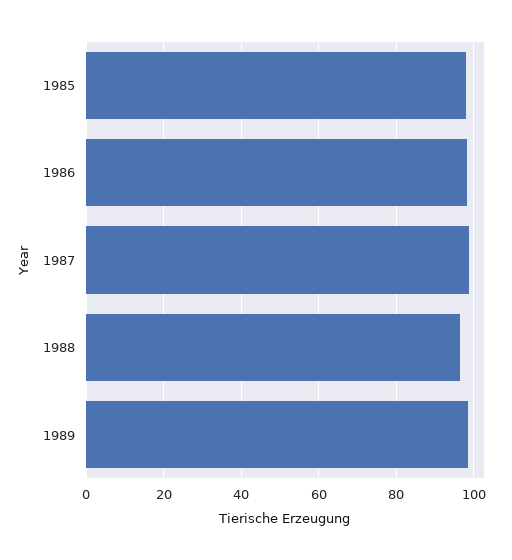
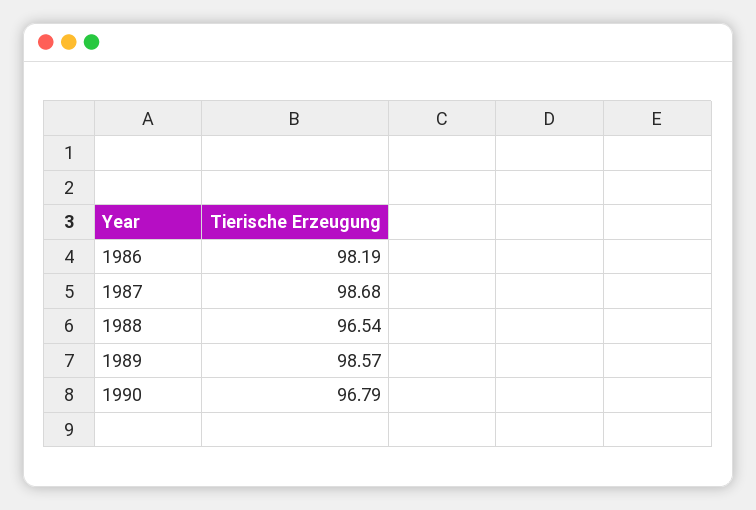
1985: 98 -> none
1990: none -> 96.79

